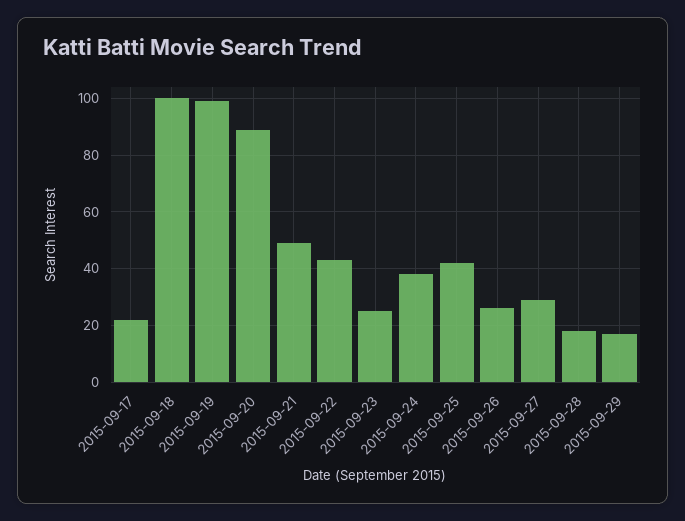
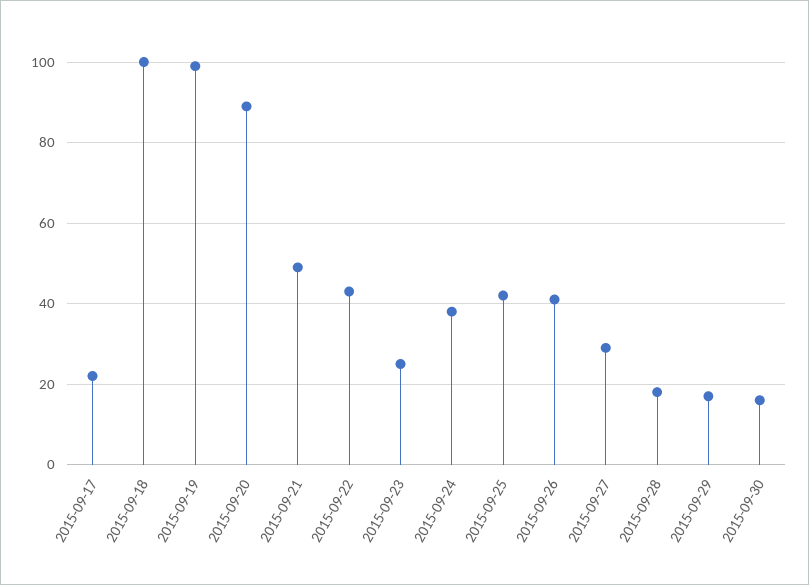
2015-09-26: 25 -> 40
2015-09-30: none -> 15

